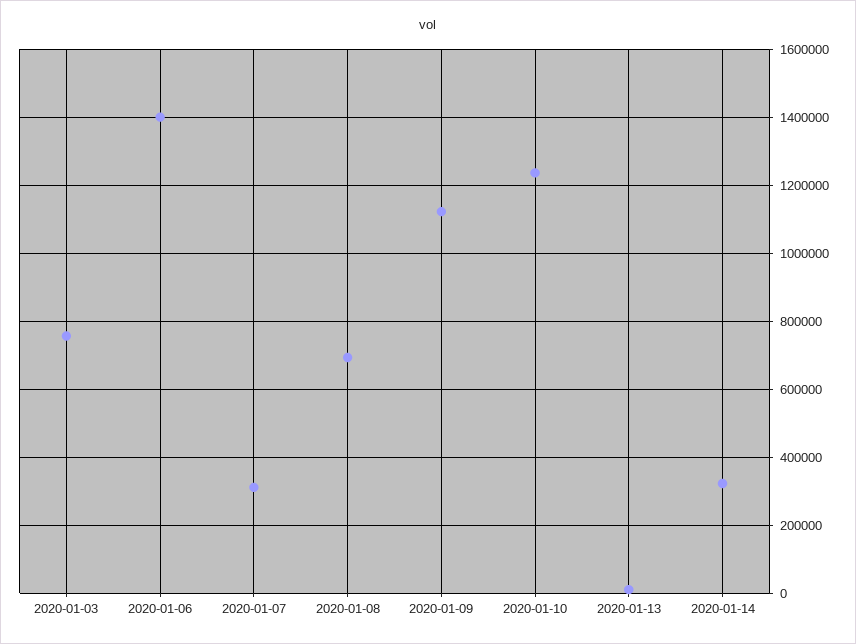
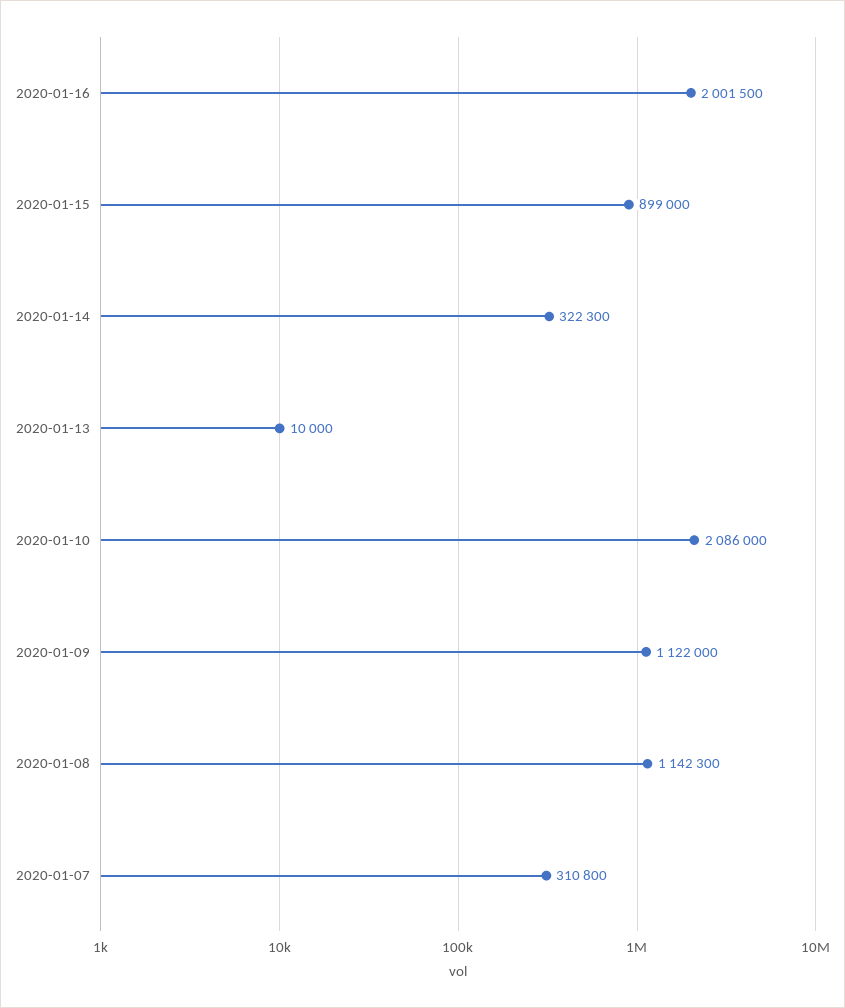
2020-01-03: 760000 -> none
2020-01-06: 1400000 -> none
2020-01-08: 700000 -> 1142300
2020-01-10: 1240000 -> 2086000
2020-01-16: none -> 2001500
2020-01-15: none -> 899000

